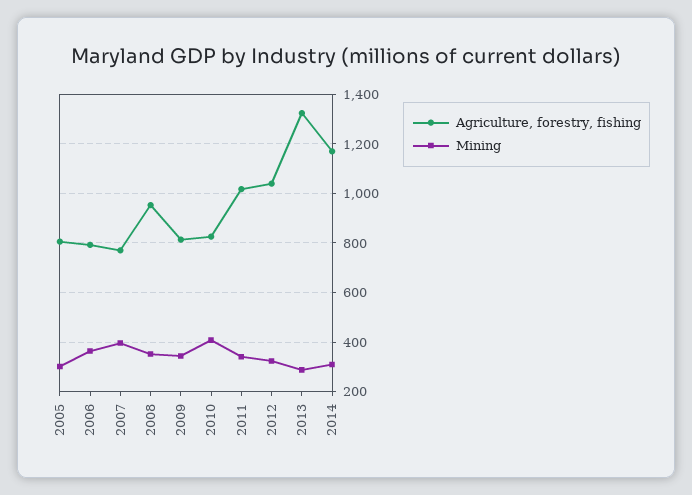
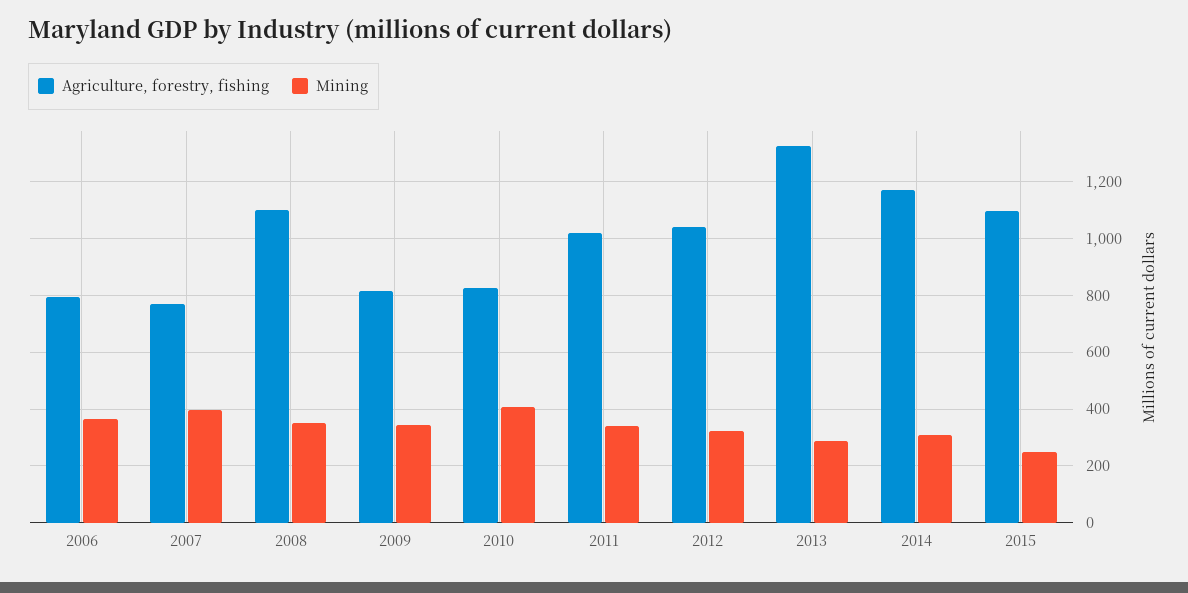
Agriculture, forestry, fishing, 2005: 800 -> none
Mining, 2005: 300 -> none
Agriculture, forestry, fishing, 2008: 950 -> 1100
Agriculture, forestry, fishing, 2015: none -> 1100
Mining, 2015: none -> 250

